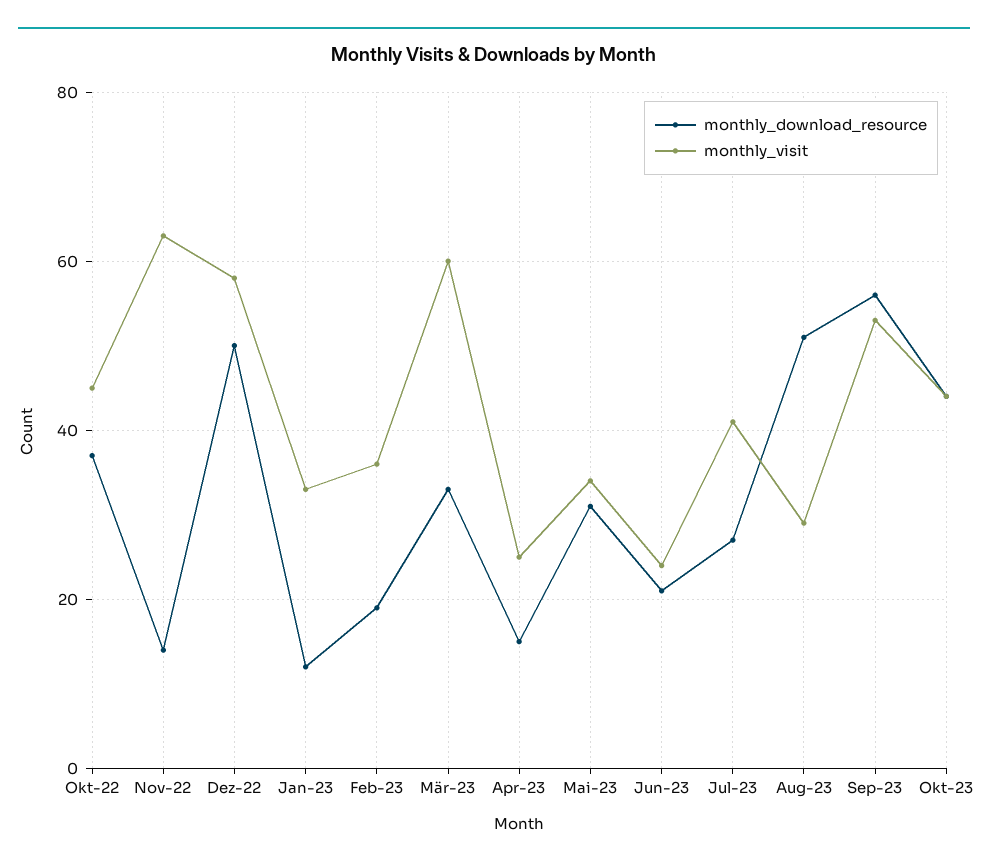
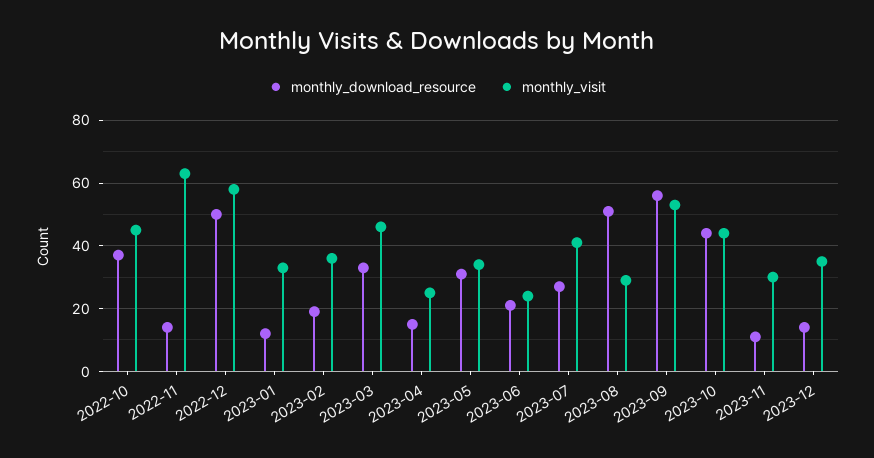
monthly_visit, Mär-23: 60 -> 45
monthly_download_resource, 2023-11: none -> 10
monthly_visit, 2023-11: none -> 30
monthly_download_resource, 2023-12: none -> 15
monthly_visit, 2023-12: none -> 35

